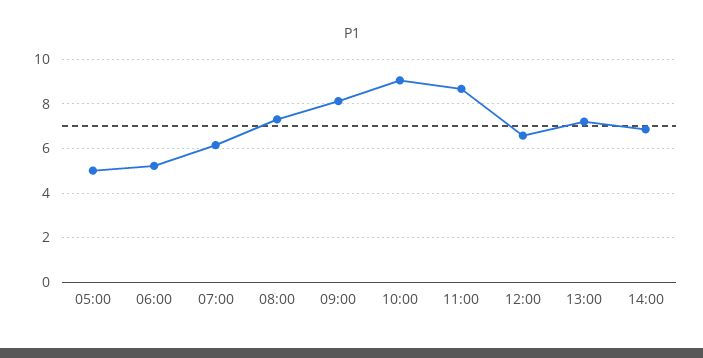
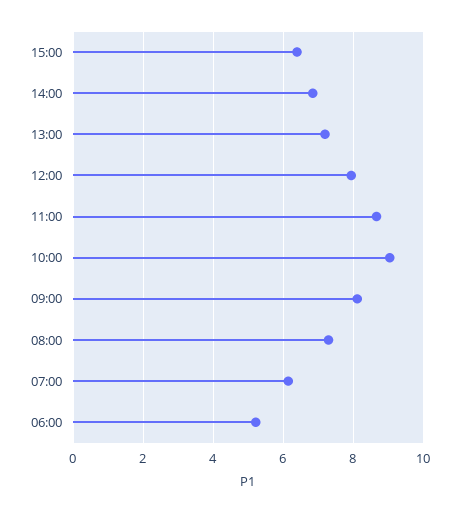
05:00: 5 -> none
12:00: 6.5 -> 8
15:00: none -> 6.4

